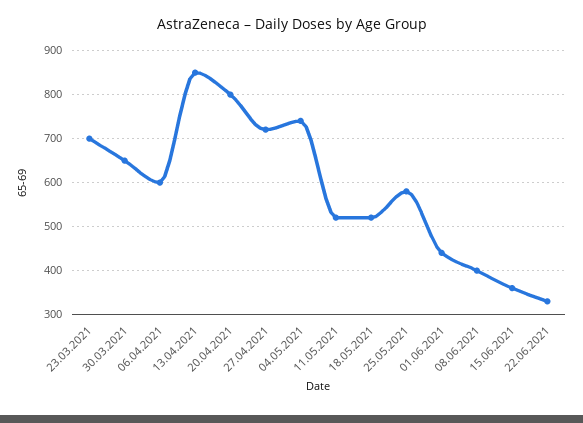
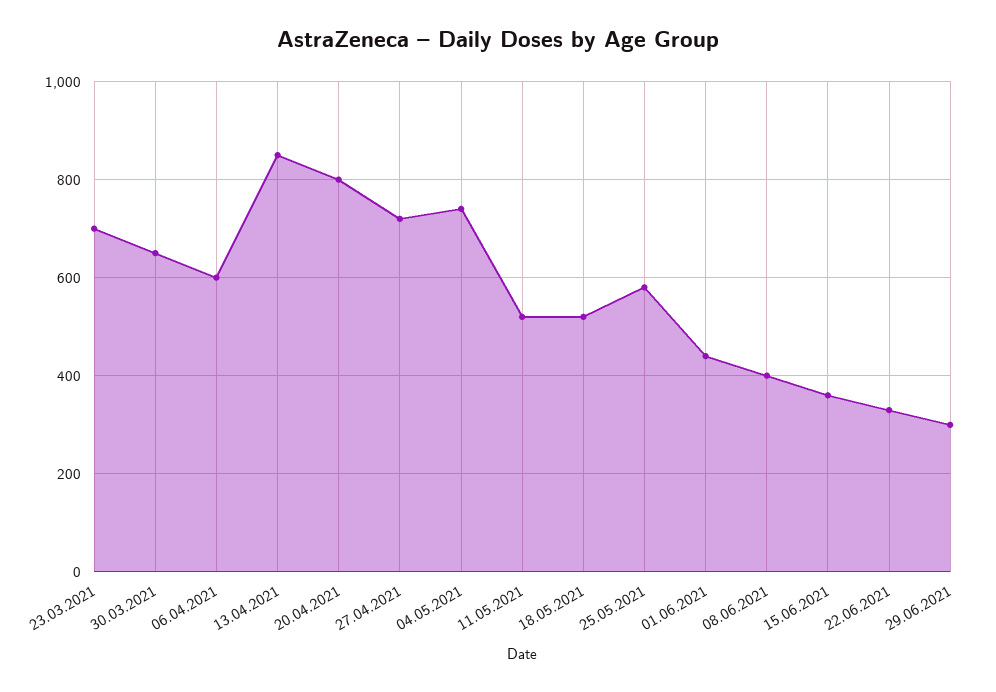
29.06.2021: none -> 300

